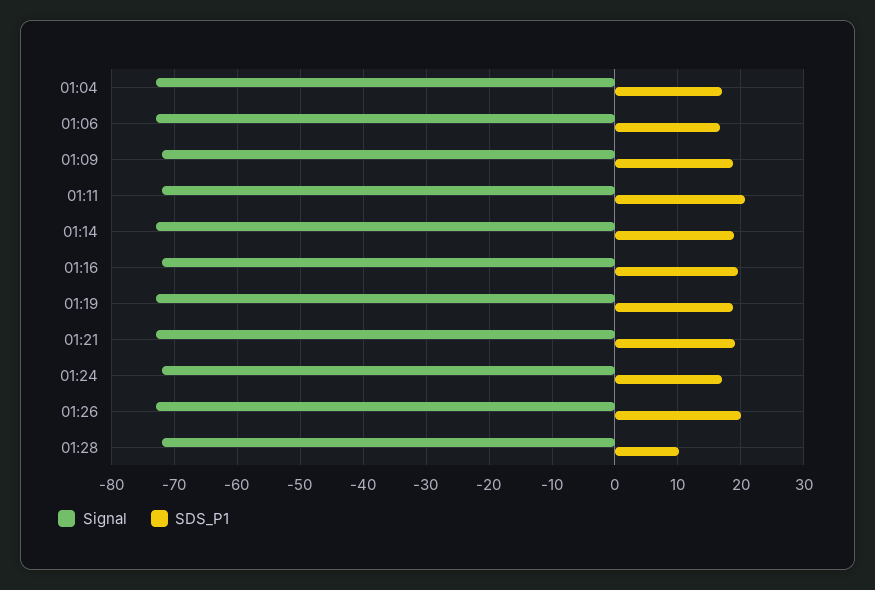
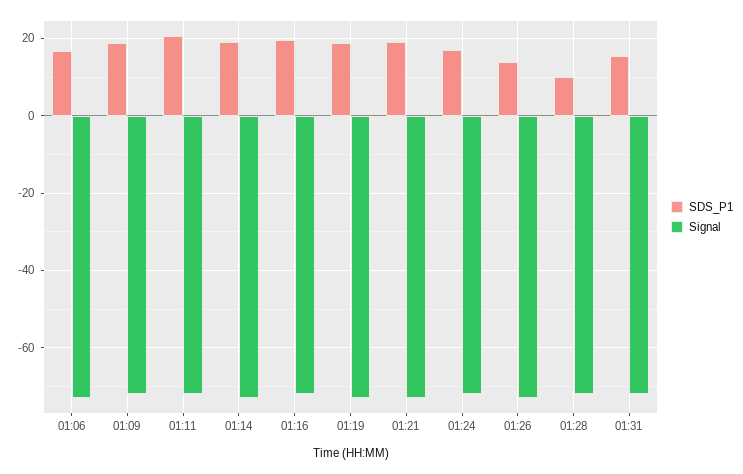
Signal, 01:04: -73 -> none
SDS_P1, 01:04: 17 -> none
SDS_P1, 01:26: 20 -> 14
SDS_P1, 01:31: none -> 16
Signal, 01:31: none -> -72

